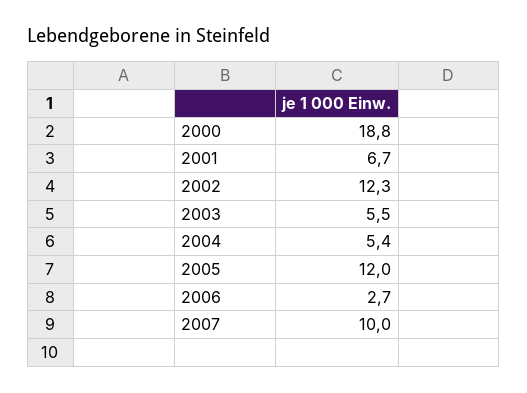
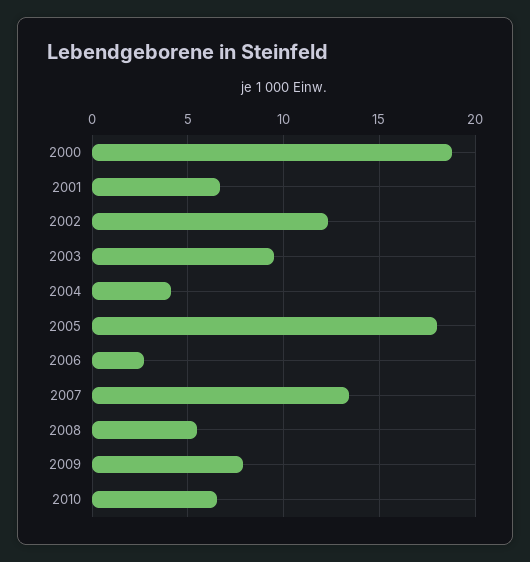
2003: 5.5 -> 9.5
2004: 5.4 -> 4
2005: 12 -> 18
2007: 10 -> 13.5
2008: none -> 5.5
2009: none -> 8
2010: none -> 6.5

